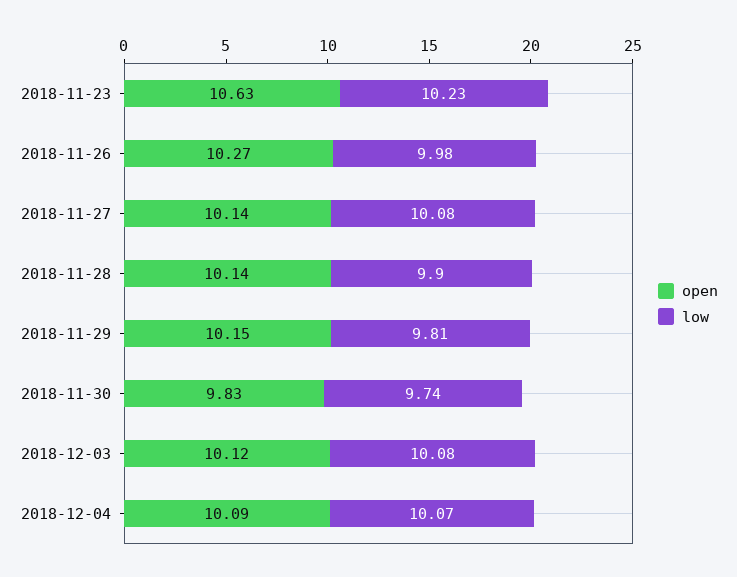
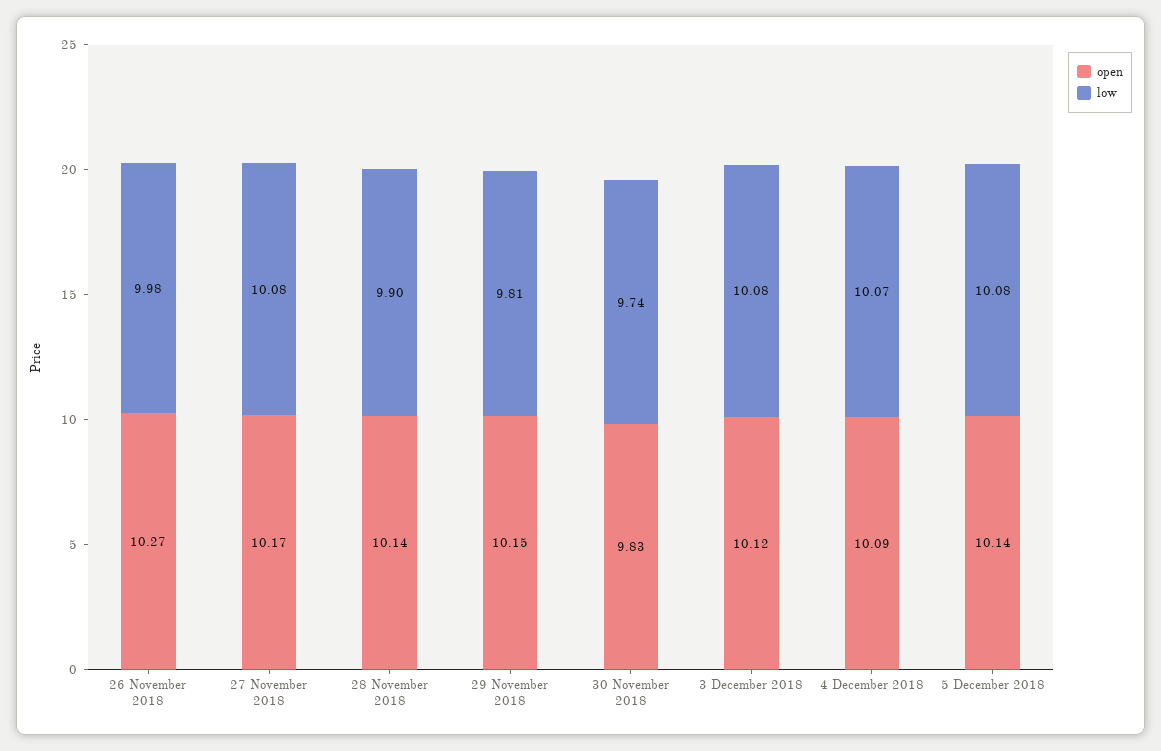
open, 2018-11-23: 10.63 -> none
low, 2018-11-23: 10.23 -> none
open, 2018-11-27: 10.14 -> 10.17
open, 5 December 2018: none -> 10.14
low, 5 December 2018: none -> 10.08

